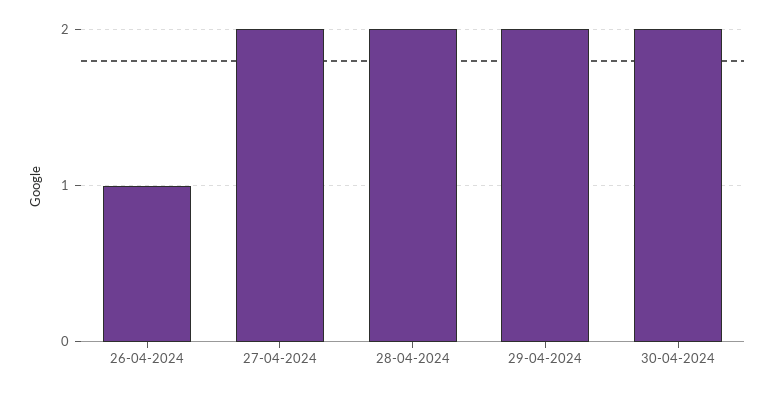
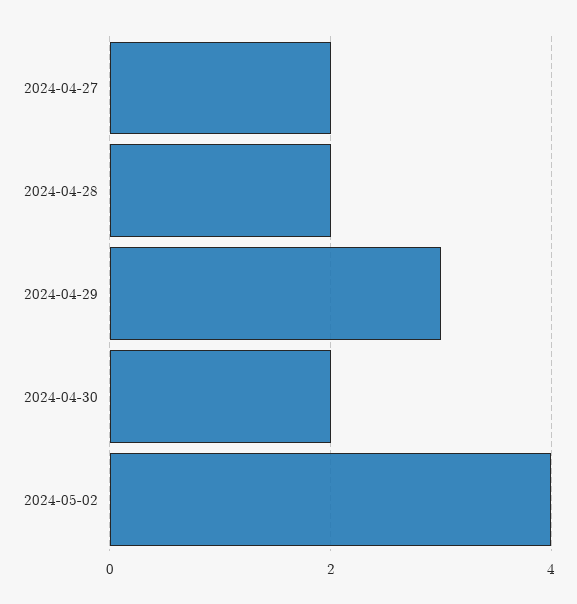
26-04-2024: 1 -> none
29-04-2024: 2 -> 3
2024-05-02: none -> 4

